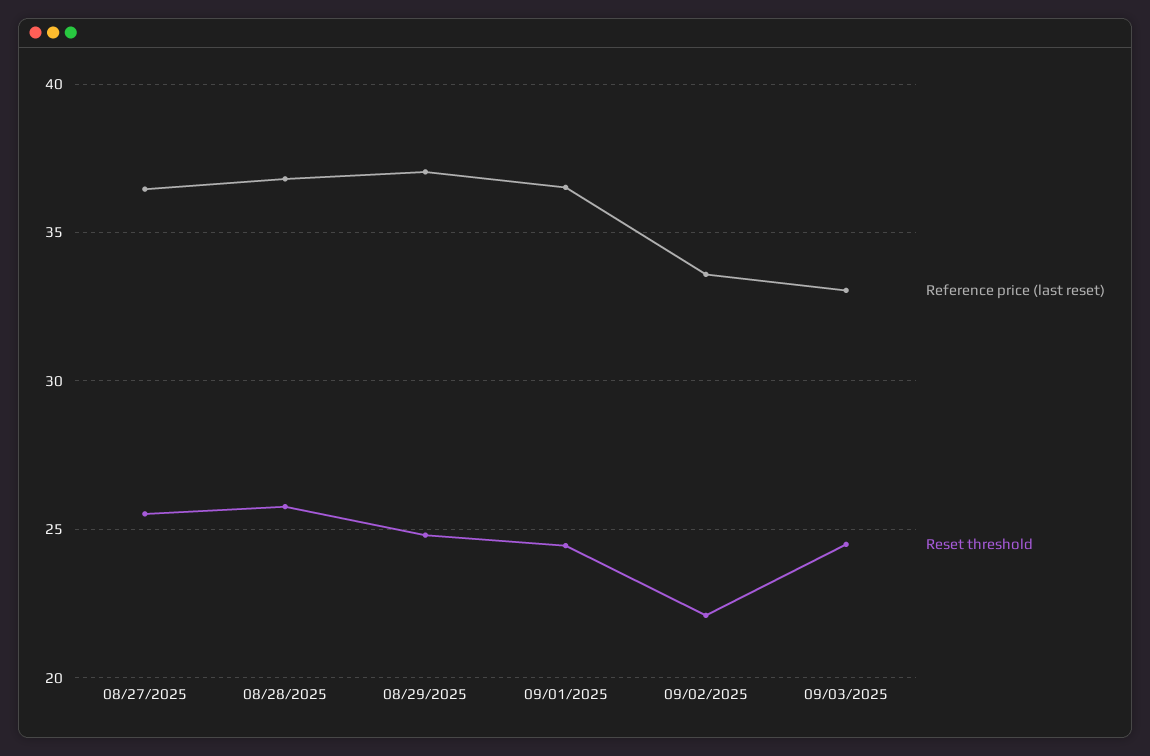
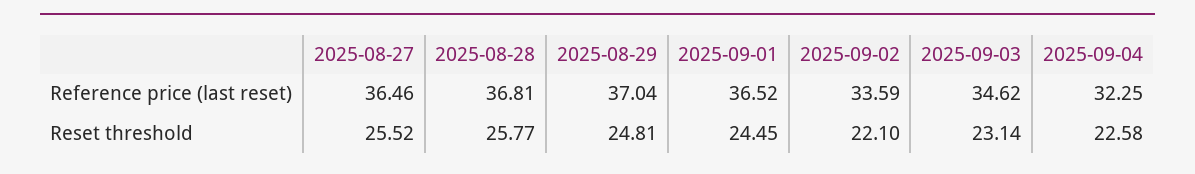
Reference price (last reset), 09/03/2025: 33 -> 34.62
Reset threshold, 09/03/2025: 24.5 -> 23.14
Reference price (last reset), 2025-09-04: none -> 32.25
Reset threshold, 2025-09-04: none -> 22.58

